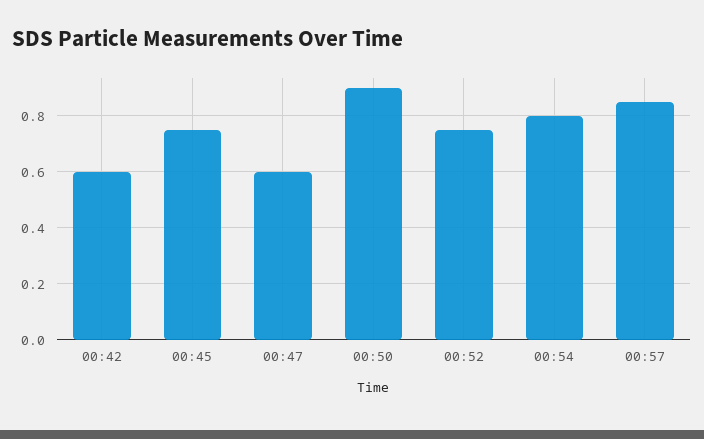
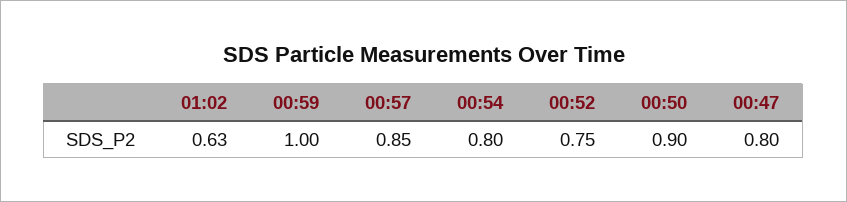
00:42: 0.6 -> none
00:45: 0.75 -> none
00:47: 0.6 -> 0.8
01:02: none -> 0.63
00:59: none -> 1

